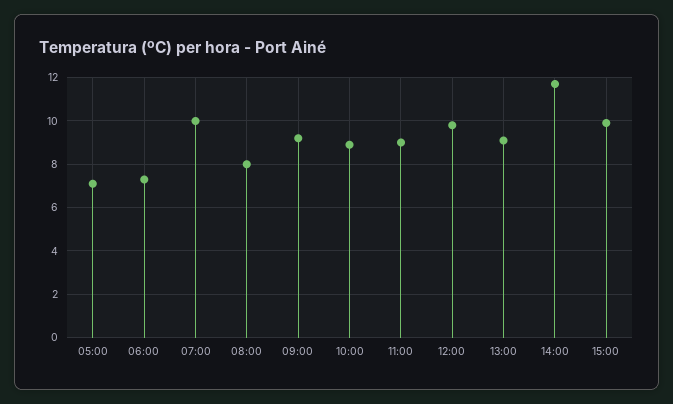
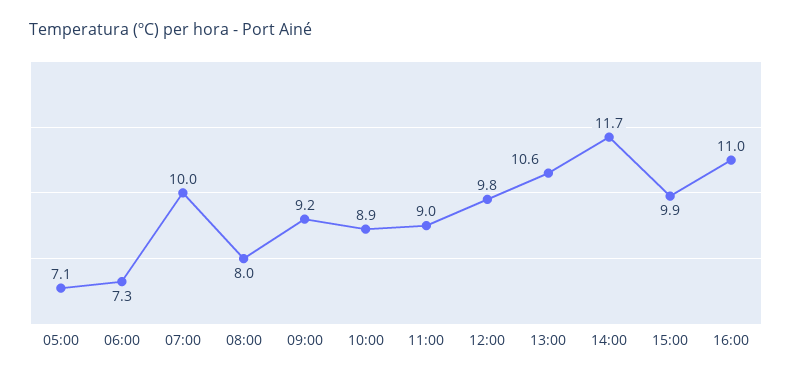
13:00: 9 -> 10.6
16:00: none -> 11

